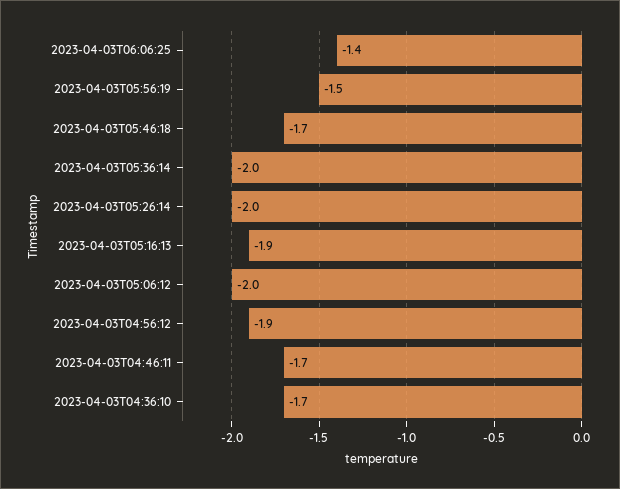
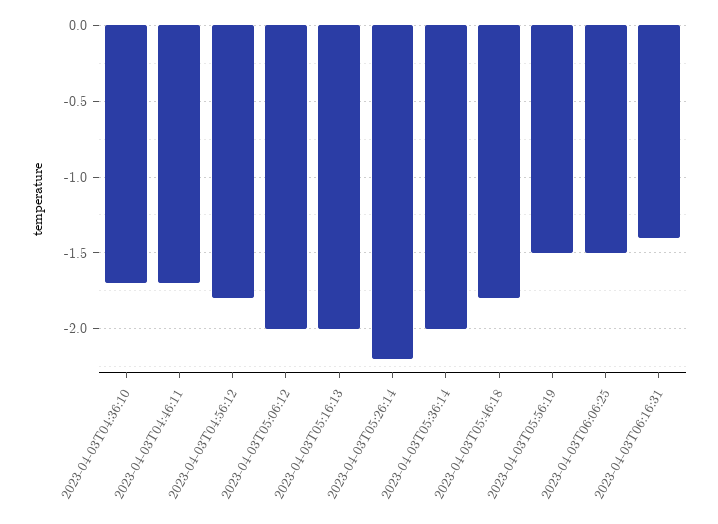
2023-04-03T06:06:25: -1.4 -> -1.5
2023-04-03T05:46:18: -1.7 -> -1.8
2023-04-03T05:26:14: -2 -> -2.2
2023-04-03T05:16:13: -1.9 -> -2
2023-04-03T04:56:12: -1.9 -> -1.8
2023-04-03T06:16:31: none -> -1.4

